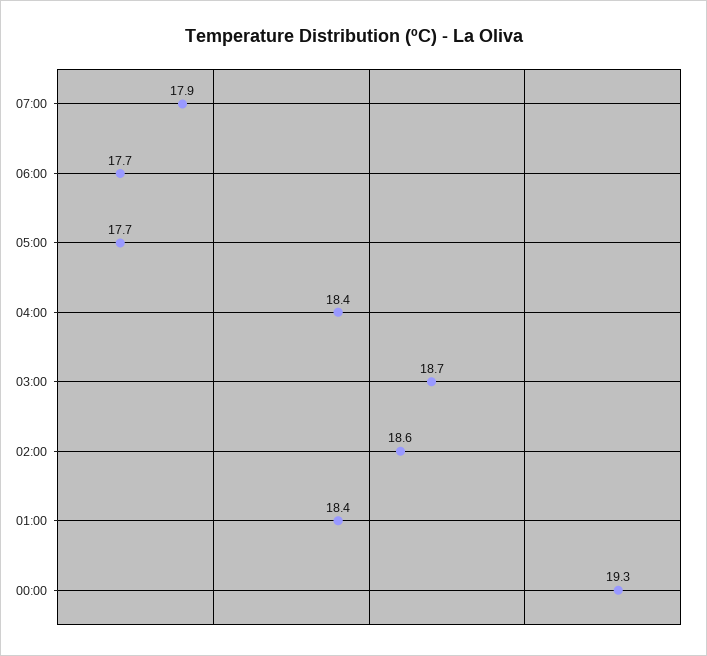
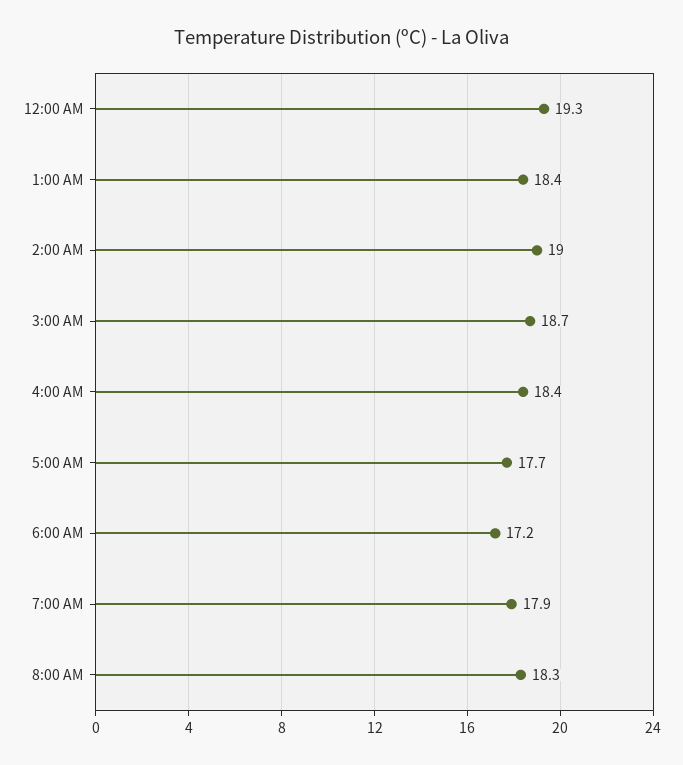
06:00: 17.7 -> 17.2
02:00: 18.6 -> 19
8:00 AM: none -> 18.3

